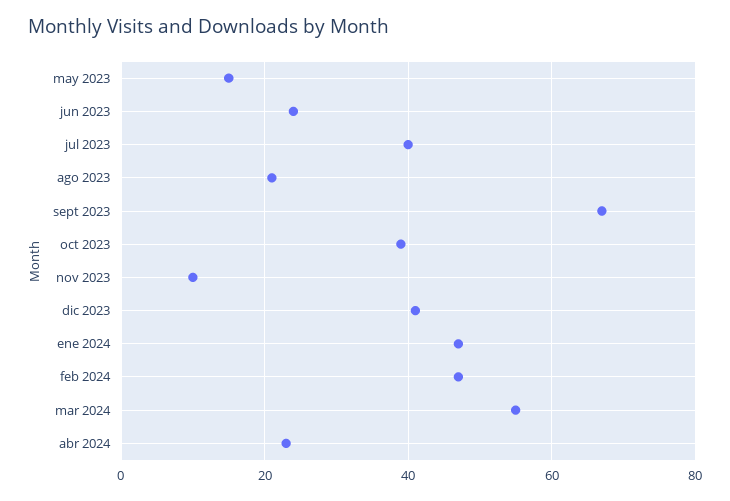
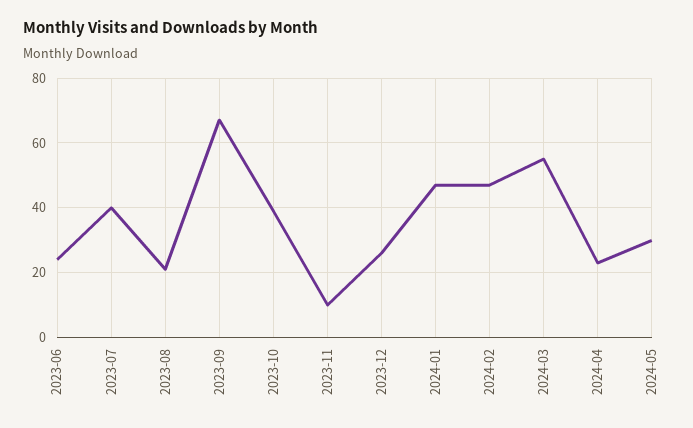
may 2023: 15 -> none
dic 2023: 40 -> 25
2024-05: none -> 30

